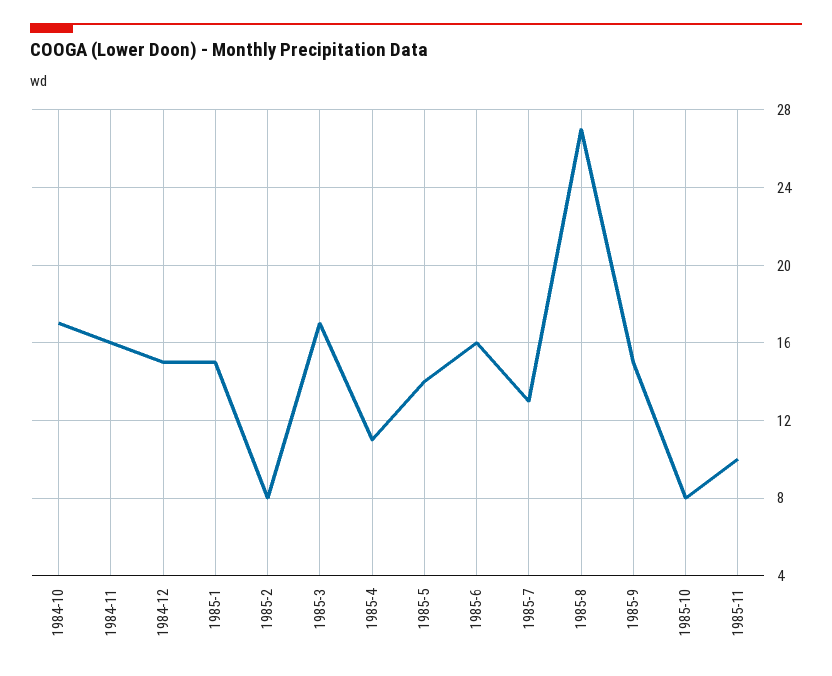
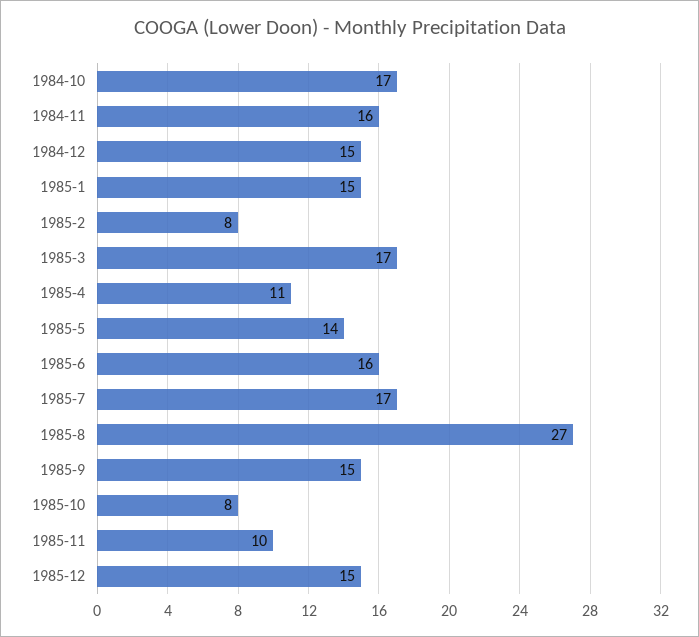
1985-7: 13 -> 17
1985-12: none -> 15

